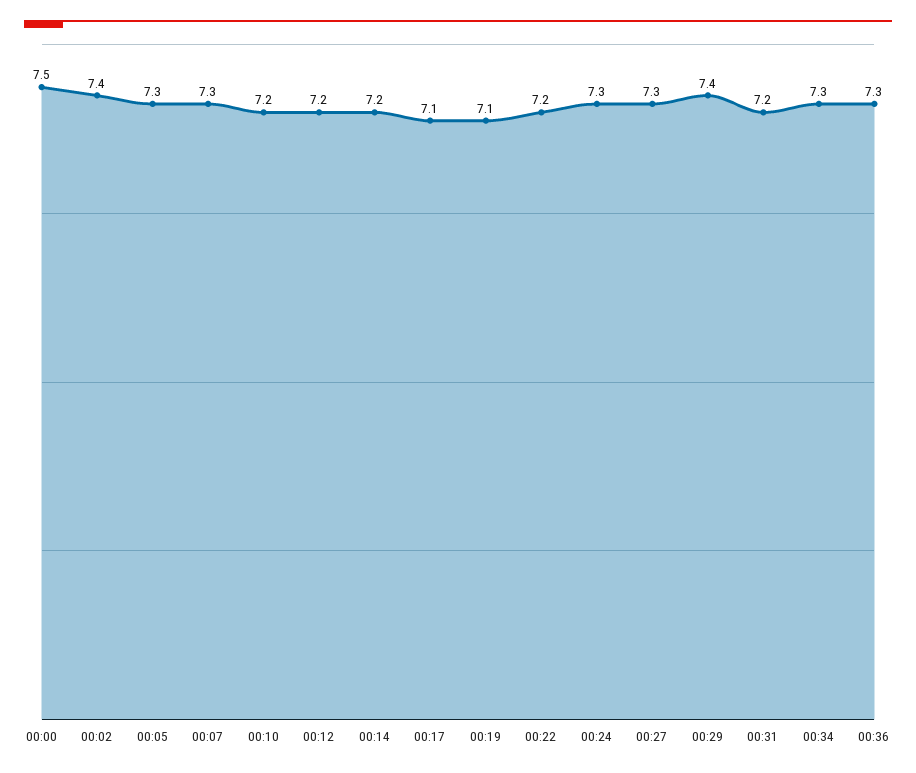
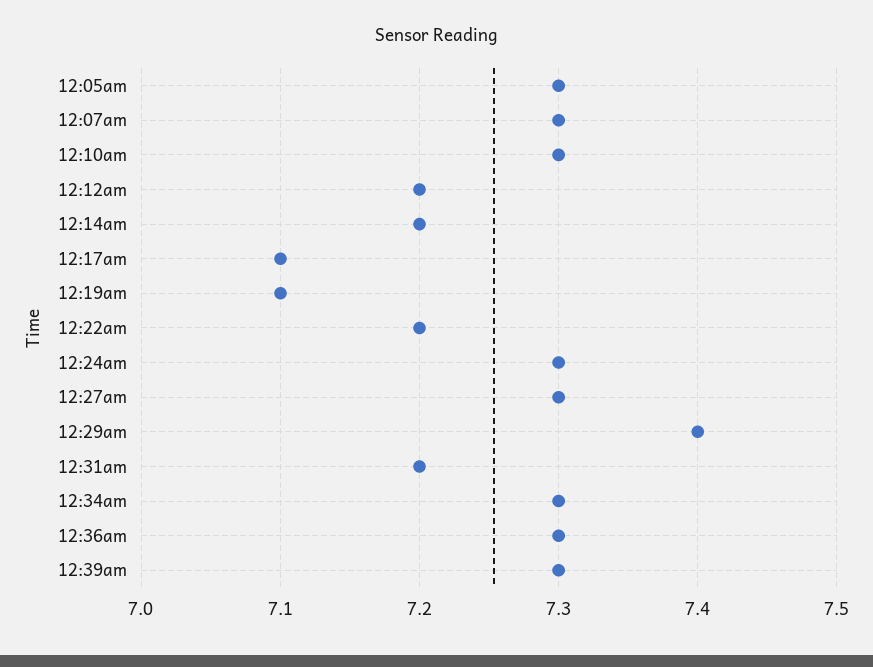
00:00: 7.5 -> none
00:02: 7.4 -> none
00:10: 7.2 -> 7.3
12:39am: none -> 7.3

